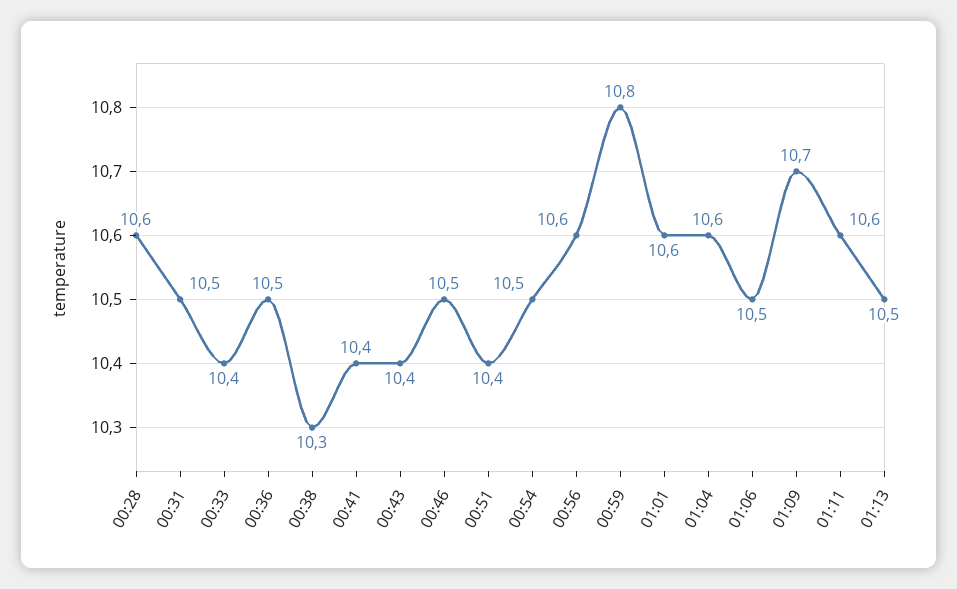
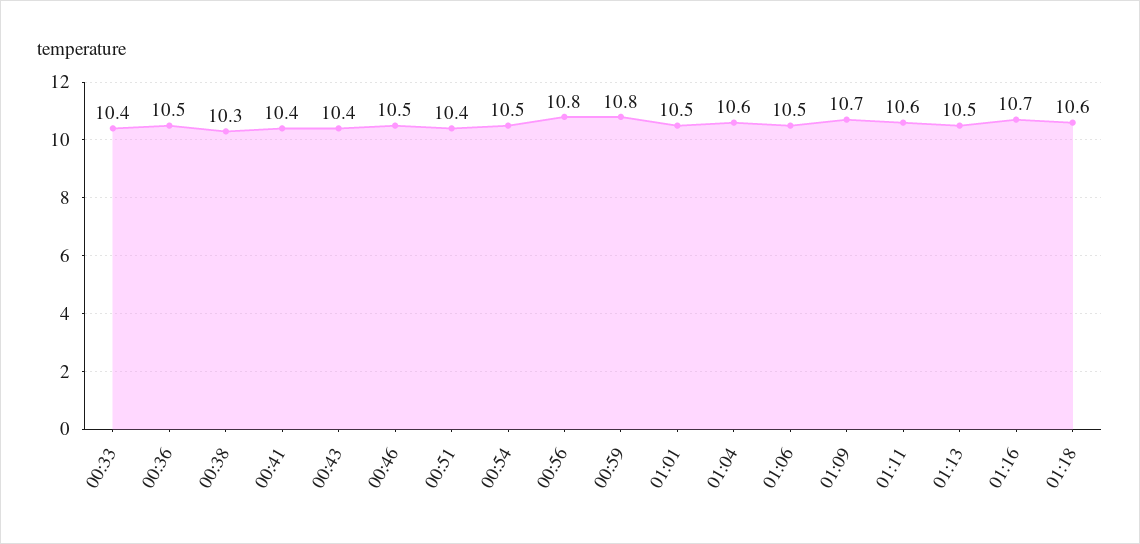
00:28: 10.6 -> none
00:31: 10.5 -> none
00:56: 10.6 -> 10.8
01:01: 10.6 -> 10.5
01:16: none -> 10.7
01:18: none -> 10.6

